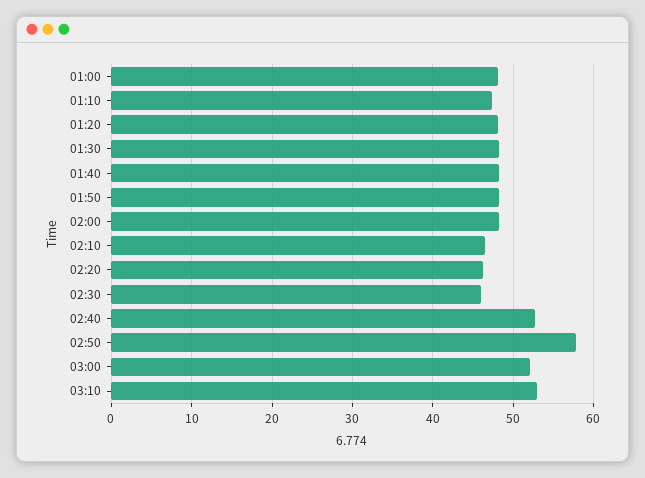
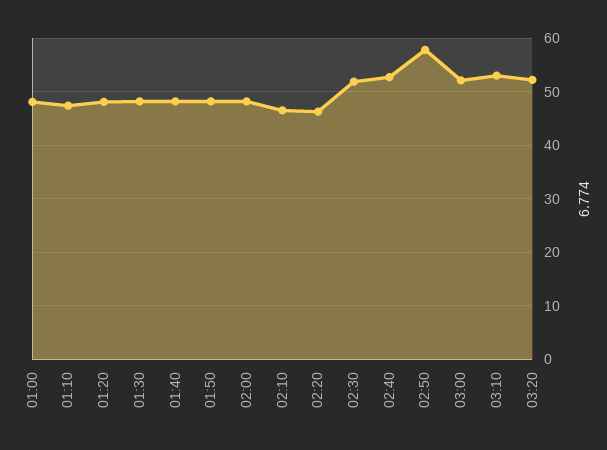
02:30: 46 -> 52
03:20: none -> 52

